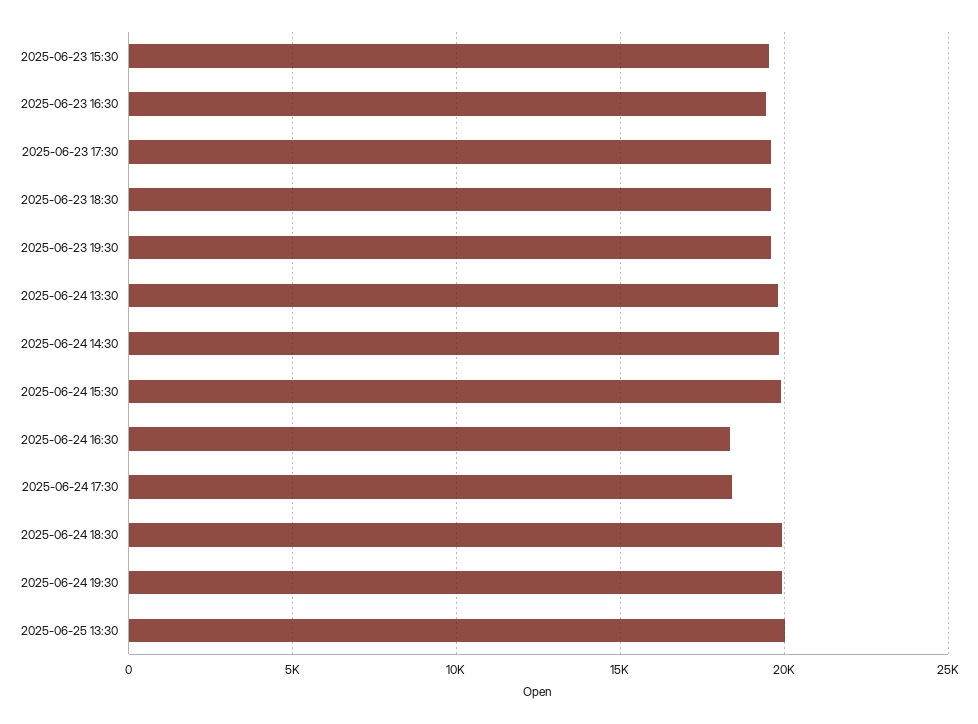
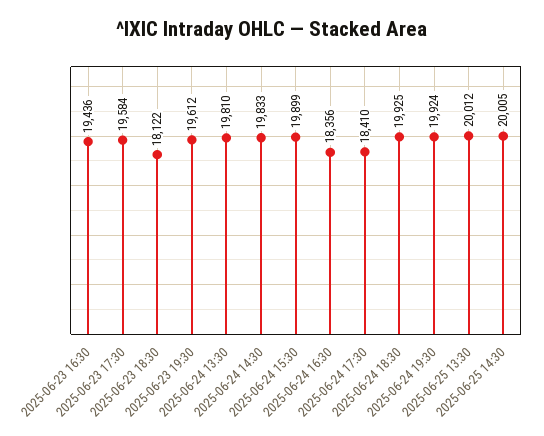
2025-06-23 15:30: 19500 -> none
2025-06-23 18:30: 19500 -> 18122
2025-06-25 14:30: none -> 20005

